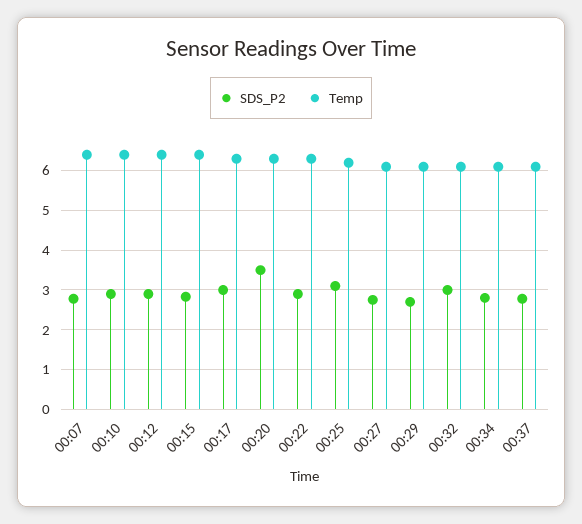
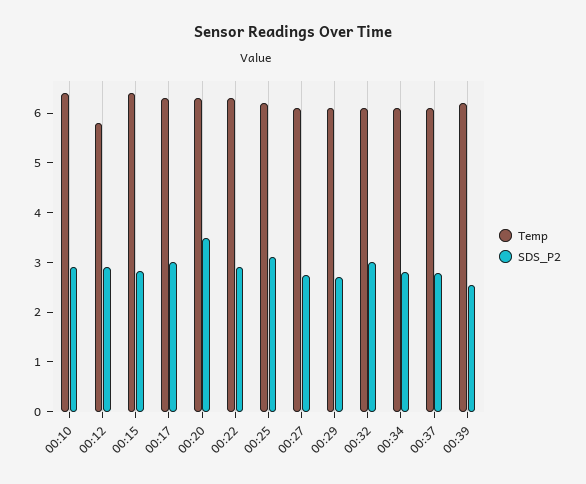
SDS_P2, 00:07: 2.8 -> none
Temp, 00:07: 6.4 -> none
Temp, 00:12: 6.4 -> 5.8
Temp, 00:39: none -> 6.2
SDS_P2, 00:39: none -> 2.6

